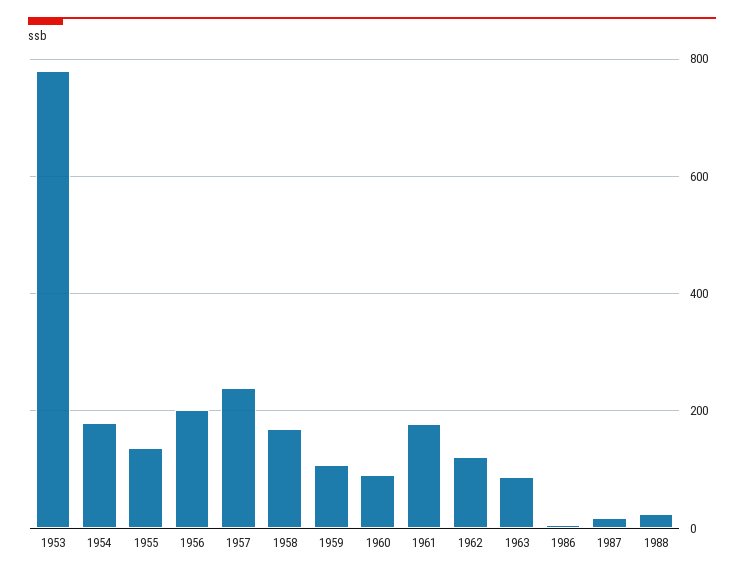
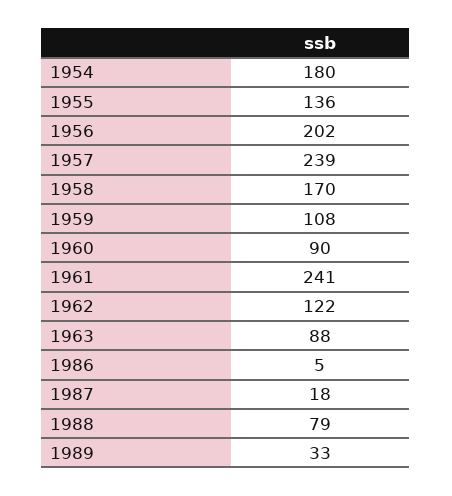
1953: 780 -> none
1961: 180 -> 241
1988: 20 -> 79
1989: none -> 33

